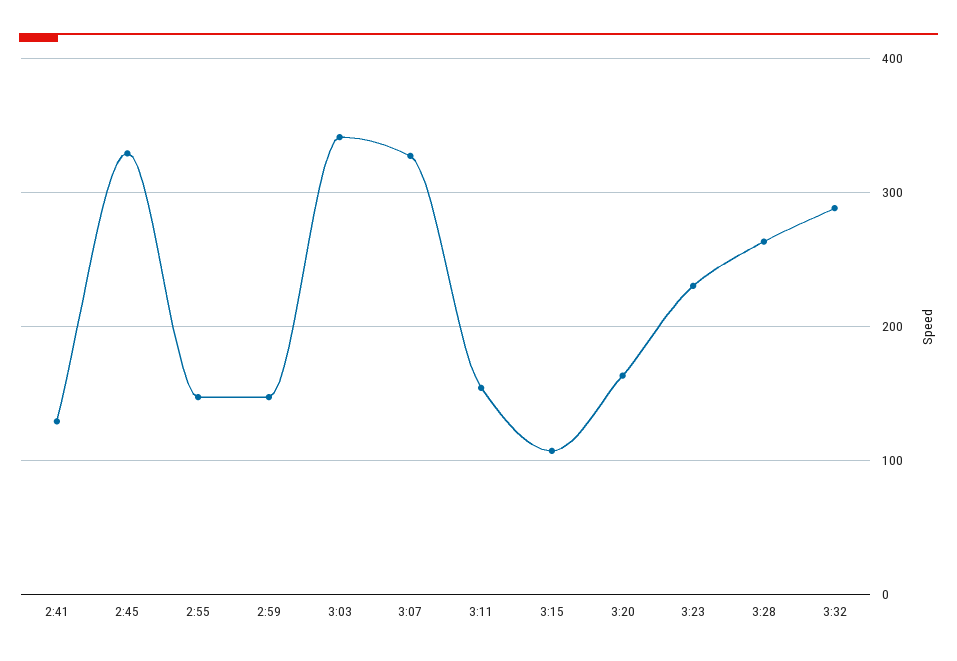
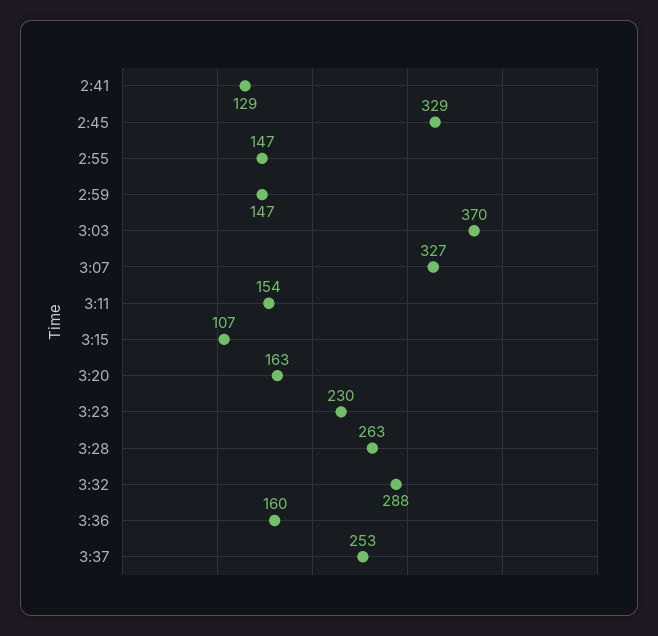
3:03: 340 -> 370
3:36: none -> 160
3:37: none -> 253

